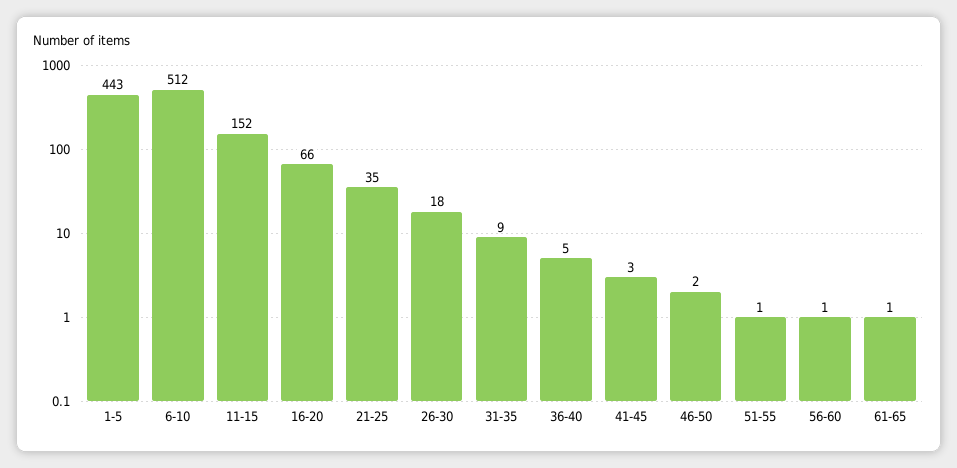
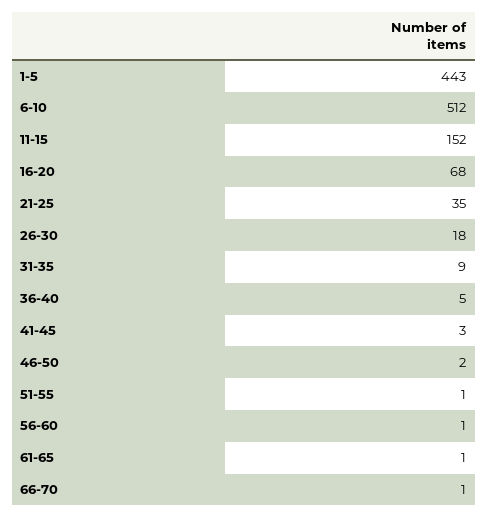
16-20: 66 -> 68
66-70: none -> 1

